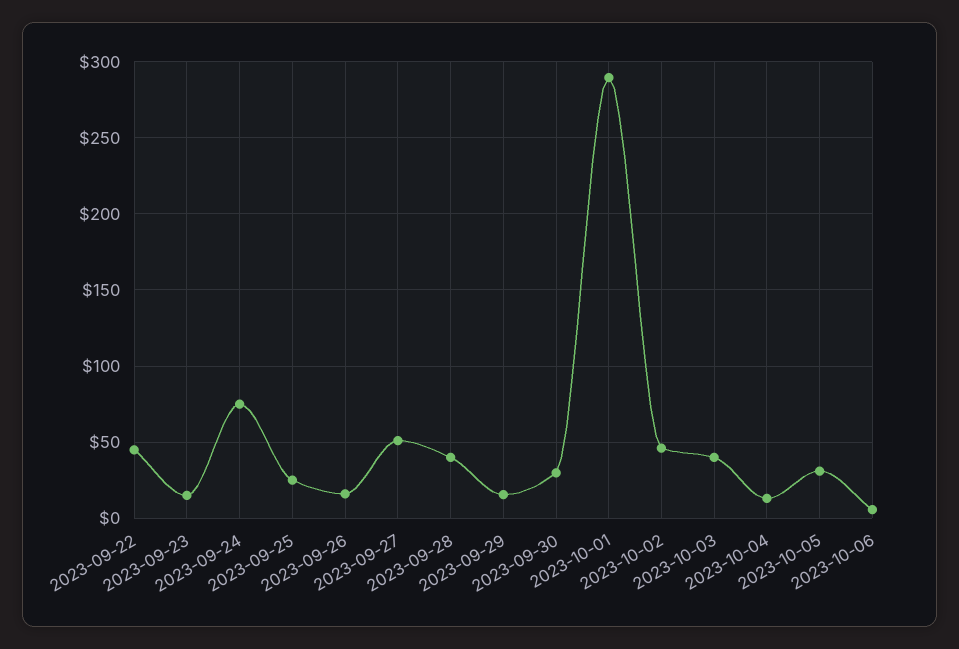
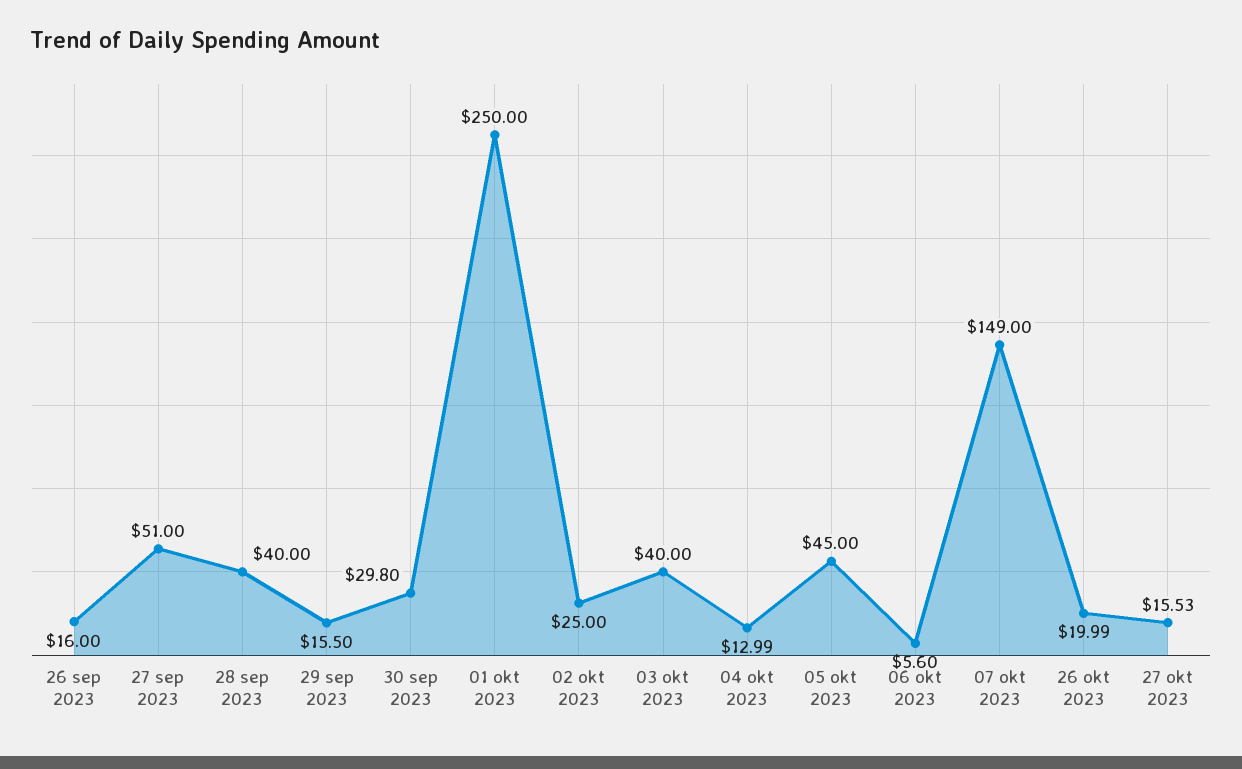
2023-09-22: 45 -> none
2023-09-23: 15 -> none
2023-09-24: 75 -> none
2023-09-25: 25 -> none
2023-10-01: 290 -> 250
2023-10-02: 45 -> 25
2023-10-05: 30 -> 45
07 okt 2023: none -> 149
26 okt 2023: none -> 19.99
27 okt 2023: none -> 15.53

